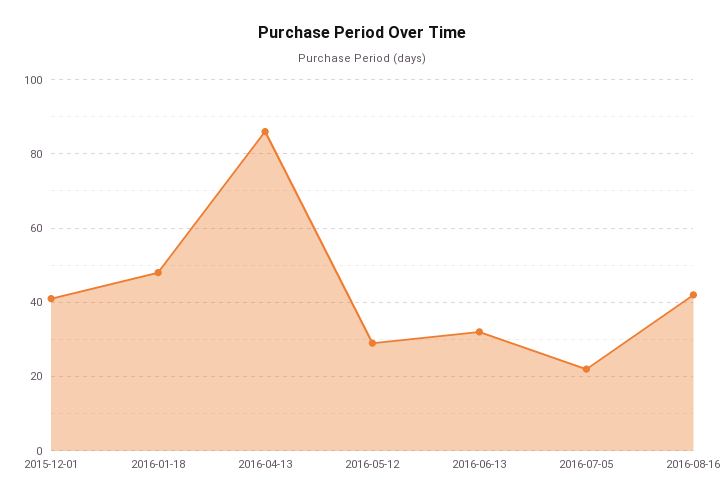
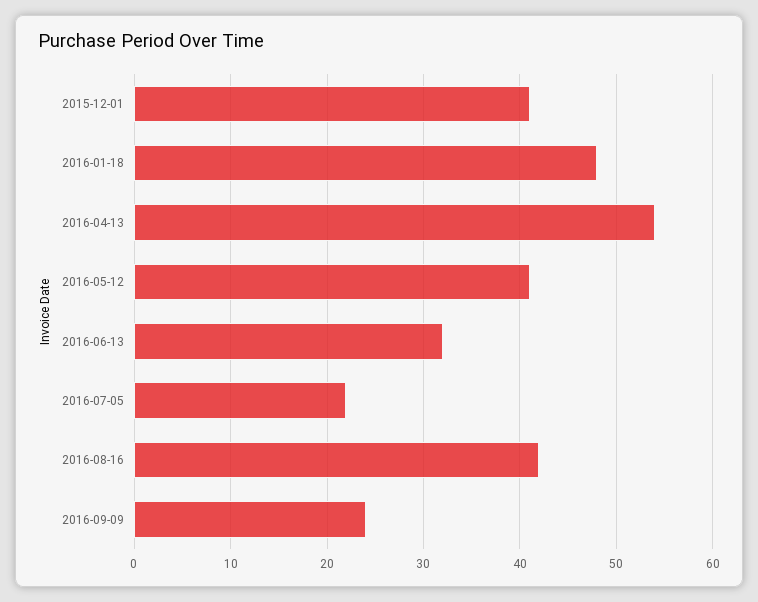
2016-04-13: 85 -> 54
2016-05-12: 30 -> 41
2016-09-09: none -> 24

